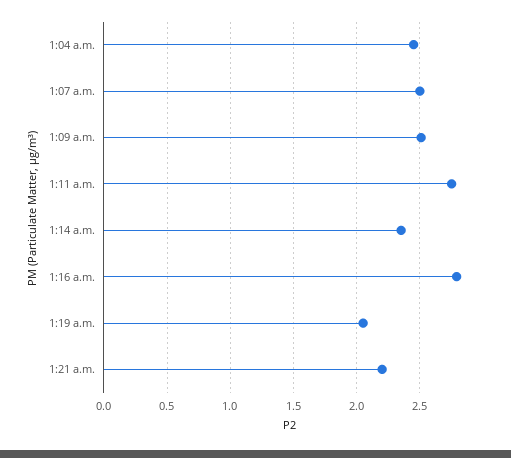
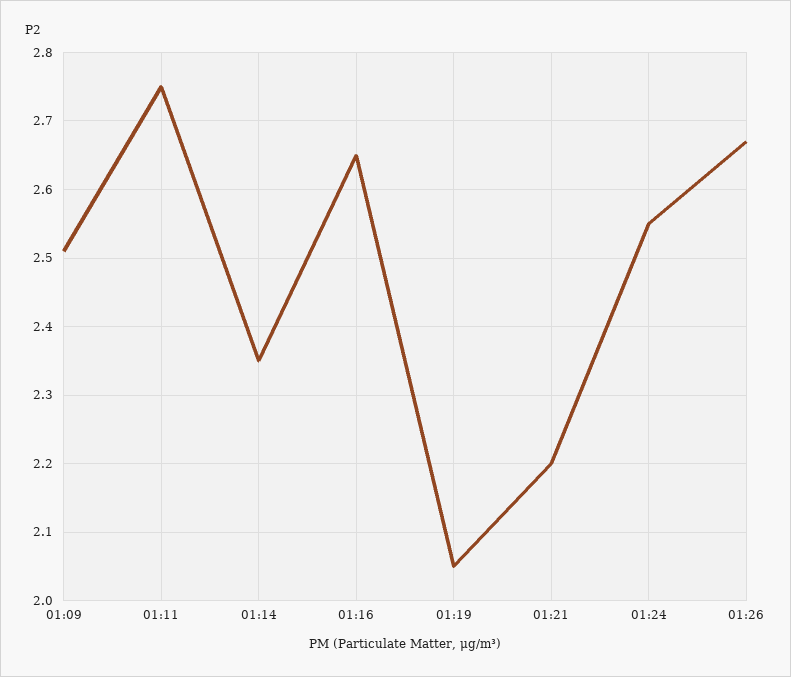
1:04 a.m.: 2.45 -> none
1:07 a.m.: 2.5 -> none
1:16 a.m.: 2.8 -> 2.65
01:24: none -> 2.55
01:26: none -> 2.67

